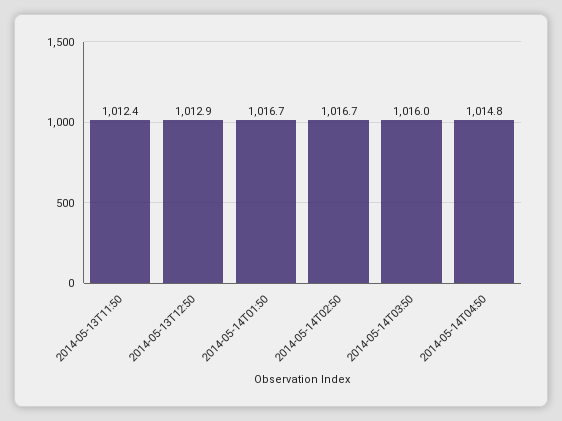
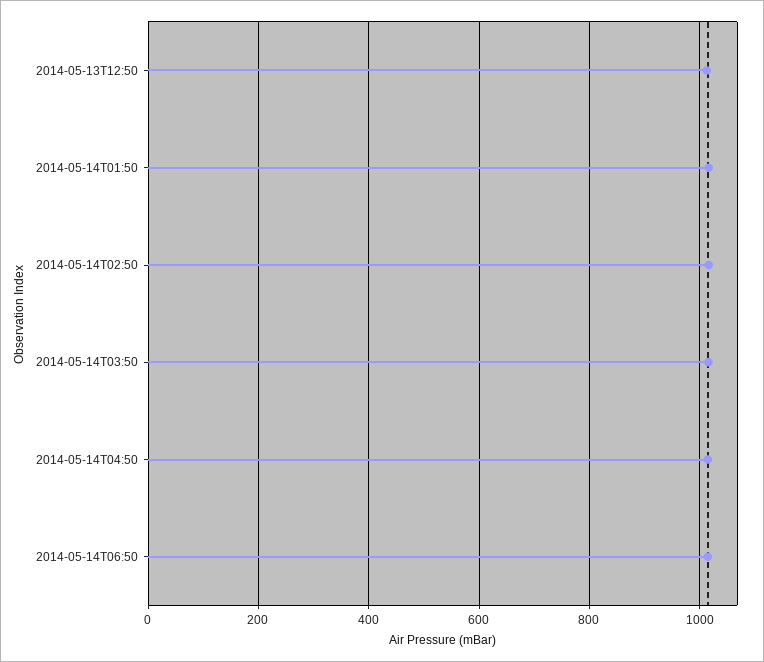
2014-05-13T11:50: 1012.4 -> none
2014-05-14T06:50: none -> 1020

